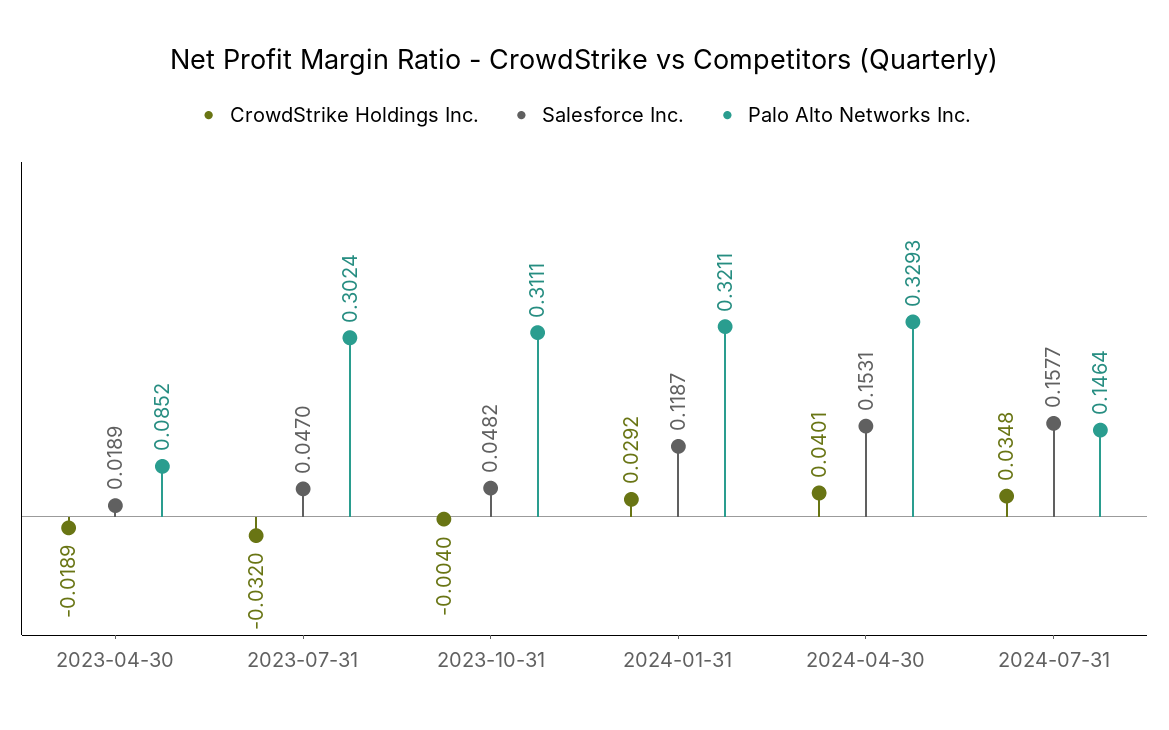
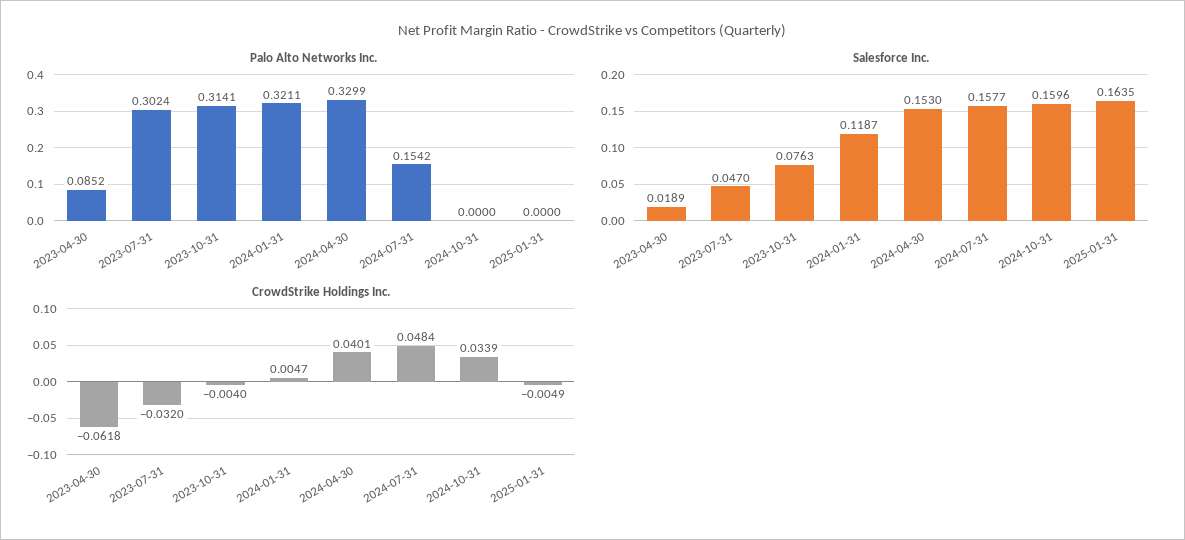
CrowdStrike Holdings Inc., 2023-04-30: -0.0189 -> -0.0618
Salesforce Inc., 2023-10-31: 0.0482 -> 0.0763
Palo Alto Networks Inc., 2023-10-31: 0.3111 -> 0.3141
CrowdStrike Holdings Inc., 2024-01-31: 0.0292 -> 0.0047
Salesforce Inc., 2024-04-30: 0.1531 -> 0.153
Palo Alto Networks Inc., 2024-04-30: 0.3293 -> 0.3299
CrowdStrike Holdings Inc., 2024-07-31: 0.0348 -> 0.0484
Palo Alto Networks Inc., 2024-07-31: 0.1464 -> 0.1542
Palo Alto Networks Inc., 2024-10-31: none -> 0
Palo Alto Networks Inc., 2025-01-31: none -> 0
Salesforce Inc., 2024-10-31: none -> 0.1596
Salesforce Inc., 2025-01-31: none -> 0.1635
CrowdStrike Holdings Inc., 2024-10-31: none -> 0.0339
CrowdStrike Holdings Inc., 2025-01-31: none -> -0.0049

